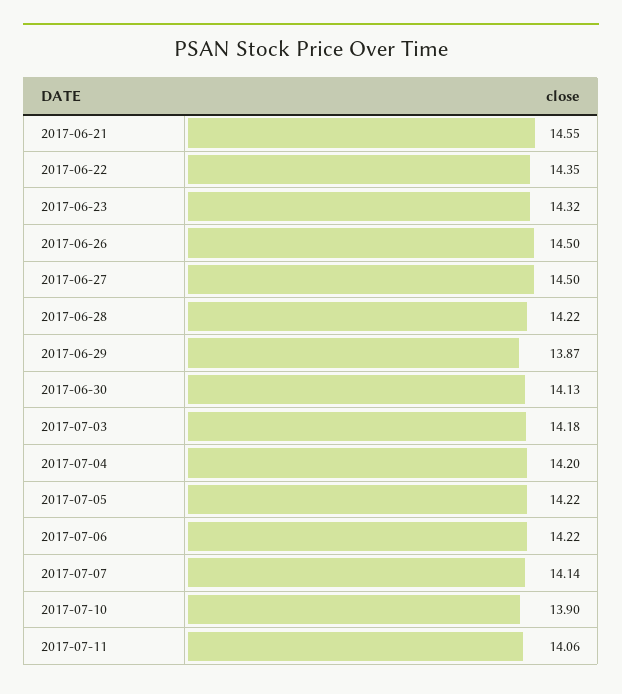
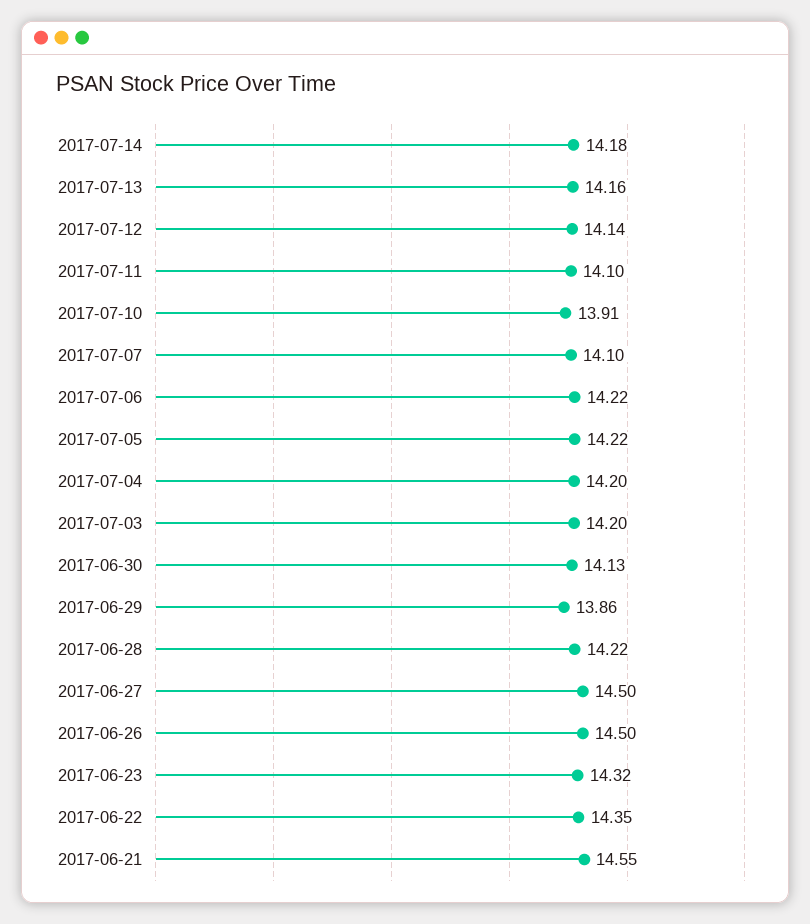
2017-06-29: 13.87 -> 13.86
2017-07-03: 14.18 -> 14.2
2017-07-07: 14.14 -> 14.1
2017-07-10: 13.9 -> 13.91
2017-07-11: 14.06 -> 14.1
2017-07-14: none -> 14.18
2017-07-13: none -> 14.16
2017-07-12: none -> 14.14

